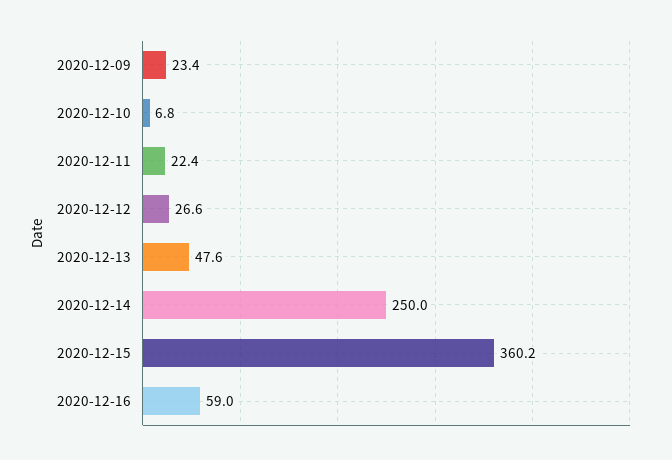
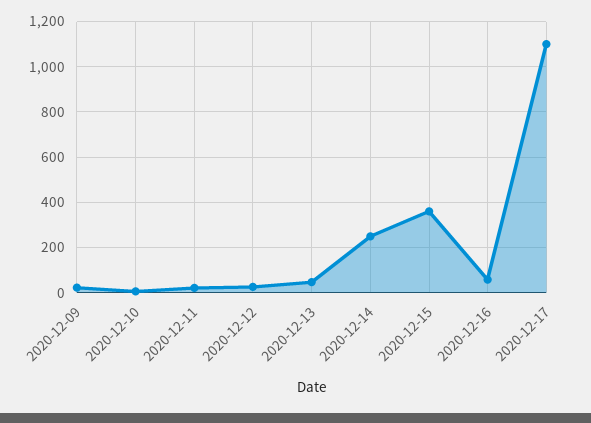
2020-12-17: none -> 1100

